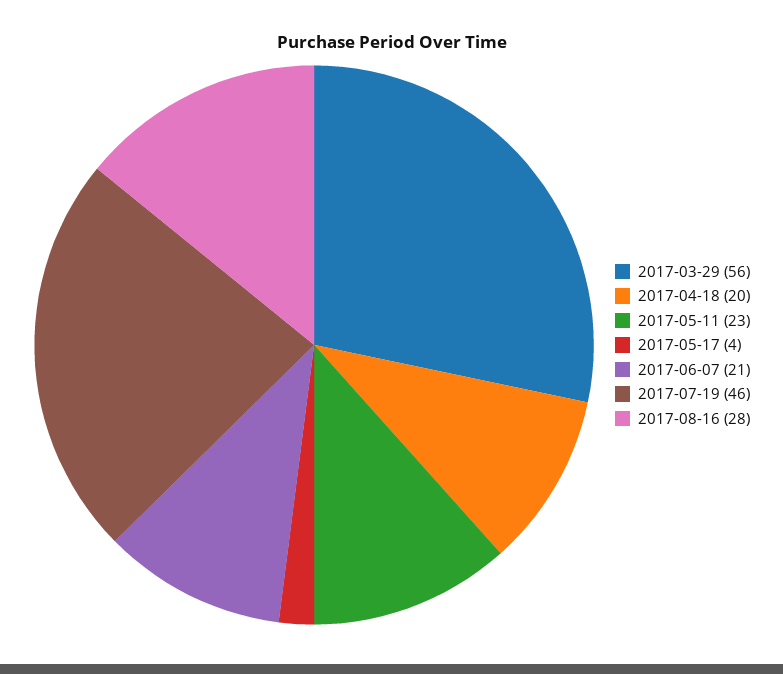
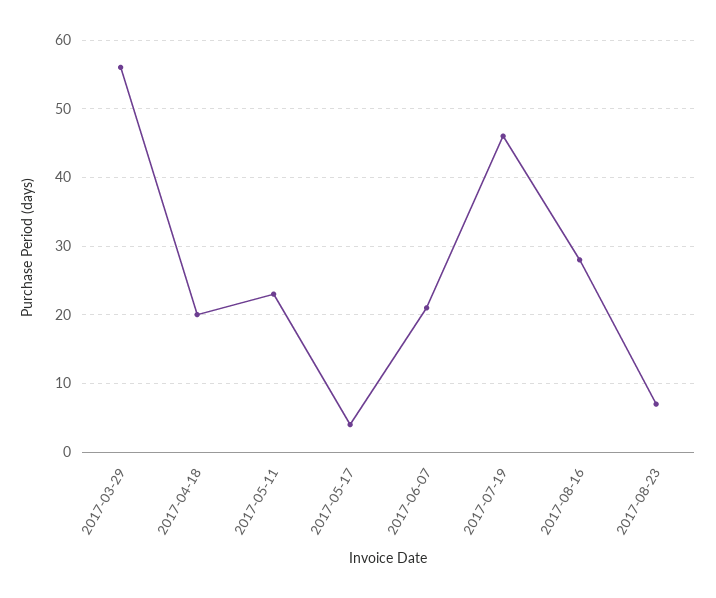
2017-08-23: none -> 7

